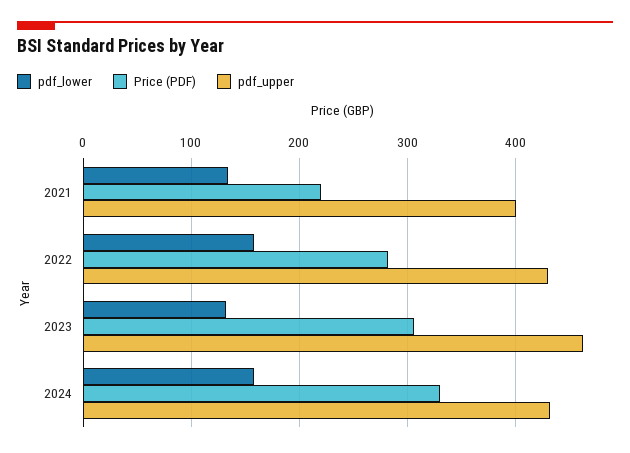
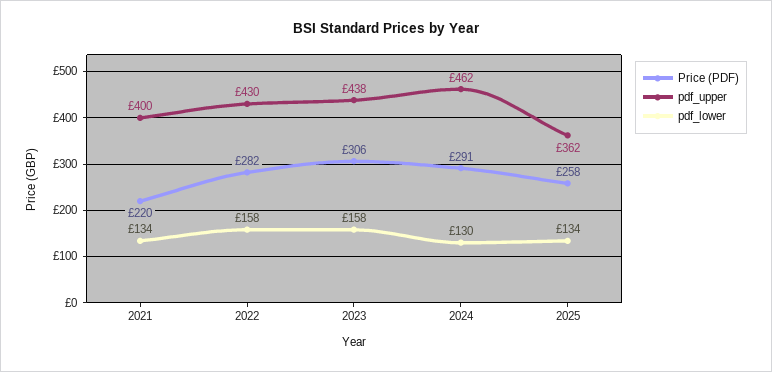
pdf_lower, 2023: 130 -> 158
pdf_upper, 2023: 460 -> 438
pdf_lower, 2024: 160 -> 130
Price (PDF), 2024: 330 -> 291
pdf_upper, 2024: 430 -> 462
Price (PDF), 2025: none -> 258
pdf_upper, 2025: none -> 362
pdf_lower, 2025: none -> 134

